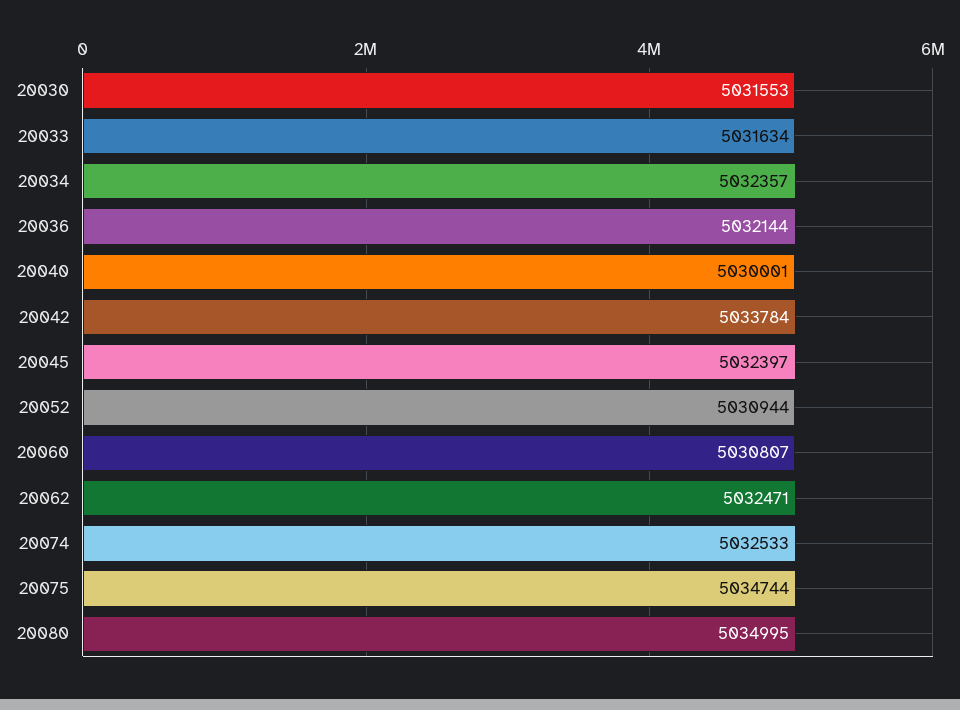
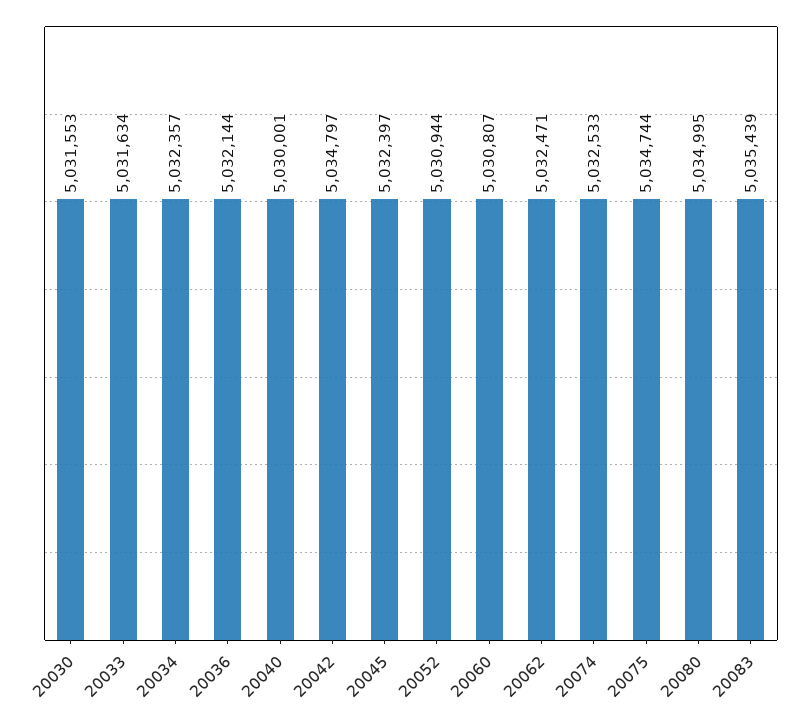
20042: 5033784 -> 5034797
20083: none -> 5035439

